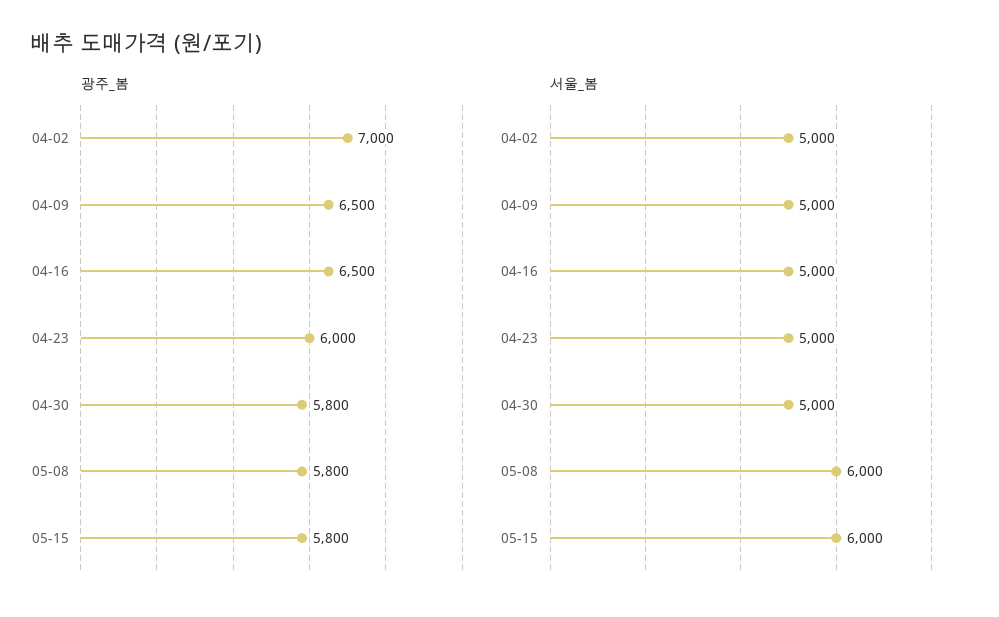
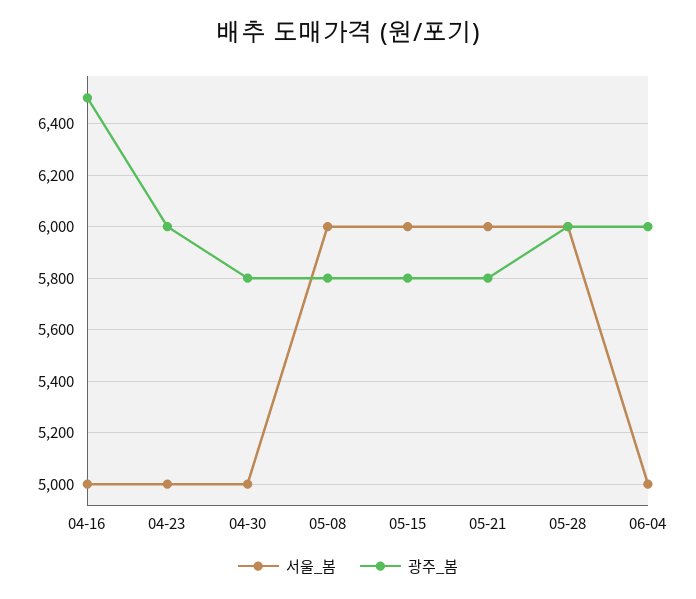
광주_봄, 04-02: 7000 -> none
광주_봄, 04-09: 6500 -> none
서울_봄, 04-02: 5000 -> none
서울_봄, 04-09: 5000 -> none
서울_봄, 05-21: none -> 6000
광주_봄, 05-21: none -> 5800
서울_봄, 05-28: none -> 6000
광주_봄, 05-28: none -> 6000
서울_봄, 06-04: none -> 5000
광주_봄, 06-04: none -> 6000

